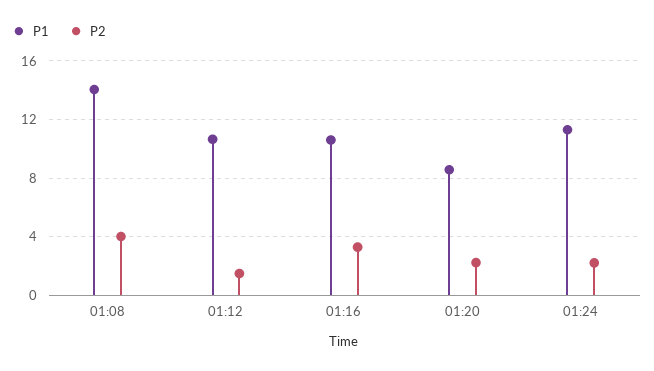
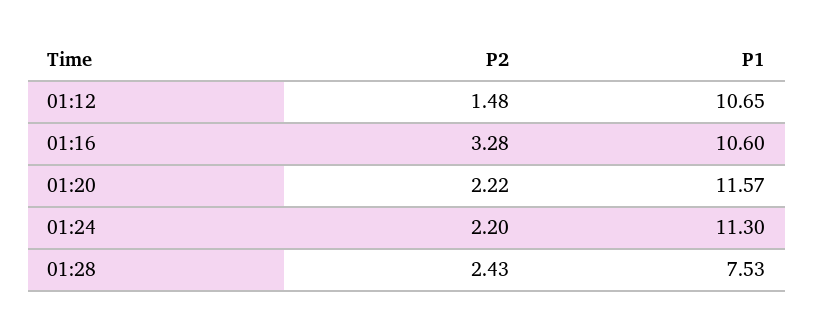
P1, 01:08: 14 -> none
P2, 01:08: 4 -> none
P1, 01:20: 8.5 -> 11.57
P2, 01:28: none -> 2.43
P1, 01:28: none -> 7.53

